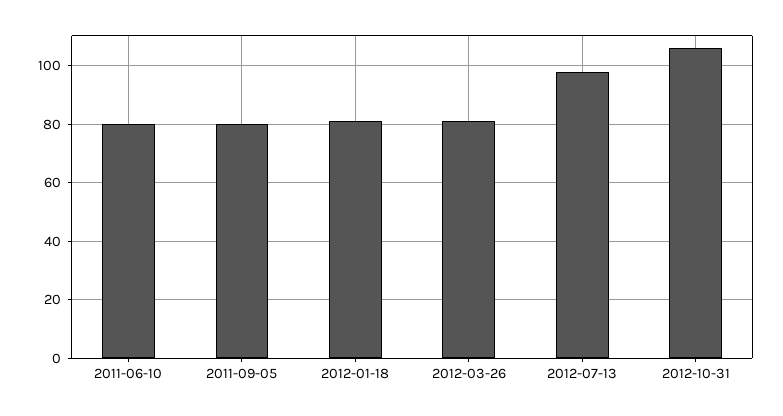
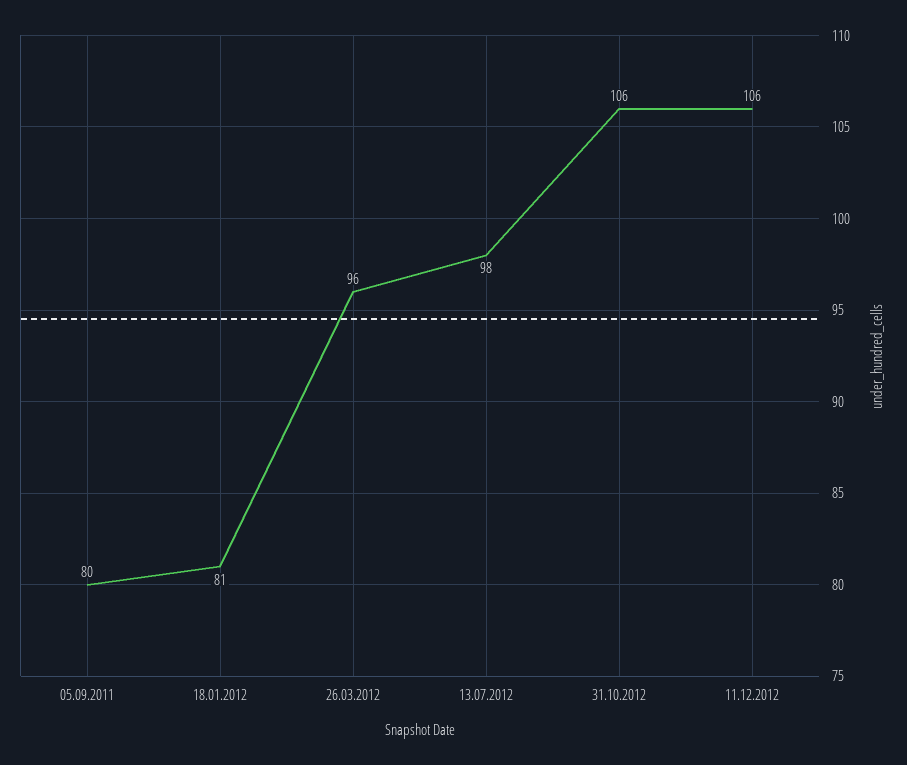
2011-06-10: 80 -> none
2012-03-26: 80 -> 96
11.12.2012: none -> 106

